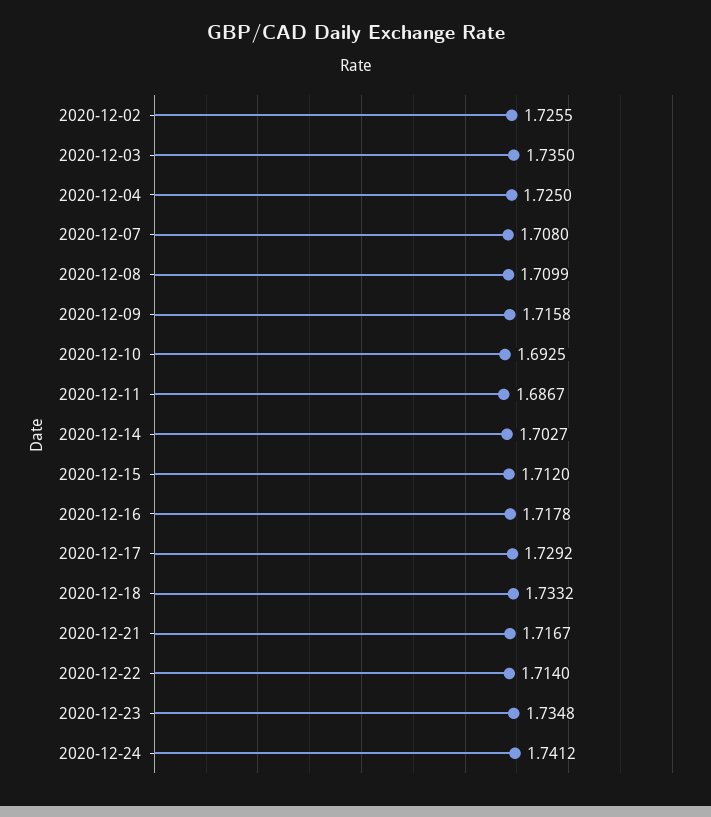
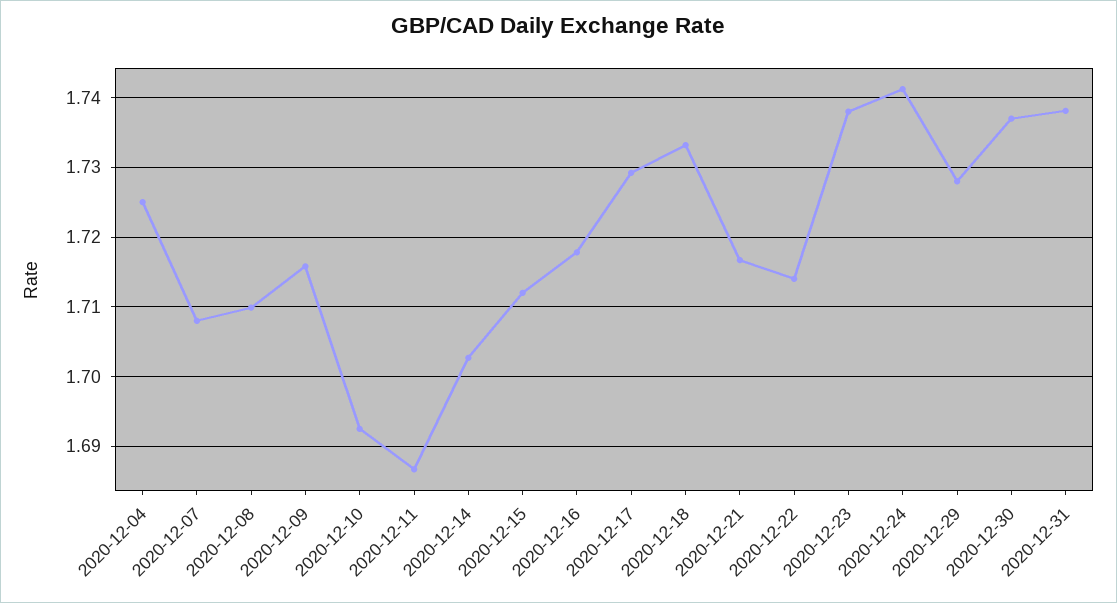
2020-12-02: 1.7255 -> none
2020-12-03: 1.735 -> none
2020-12-23: 1.7348 -> 1.738
2020-12-29: none -> 1.728
2020-12-30: none -> 1.737
2020-12-31: none -> 1.738

